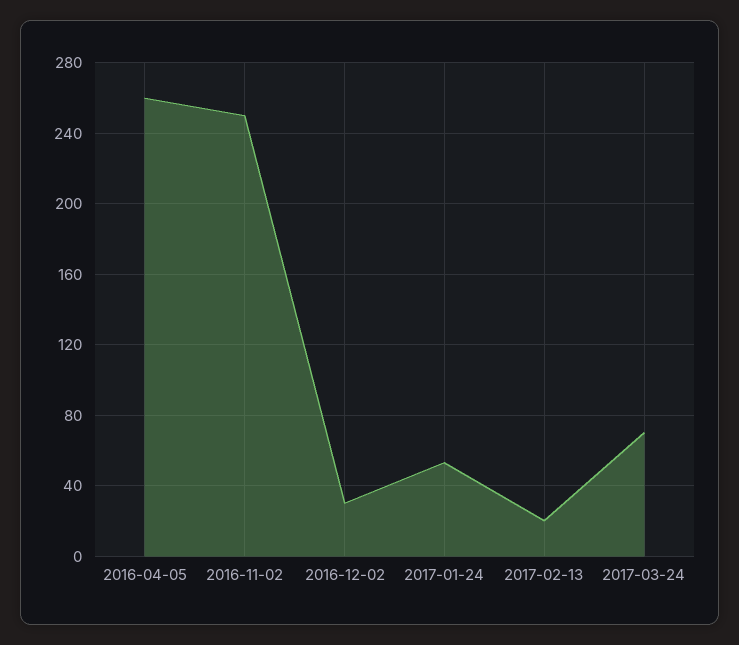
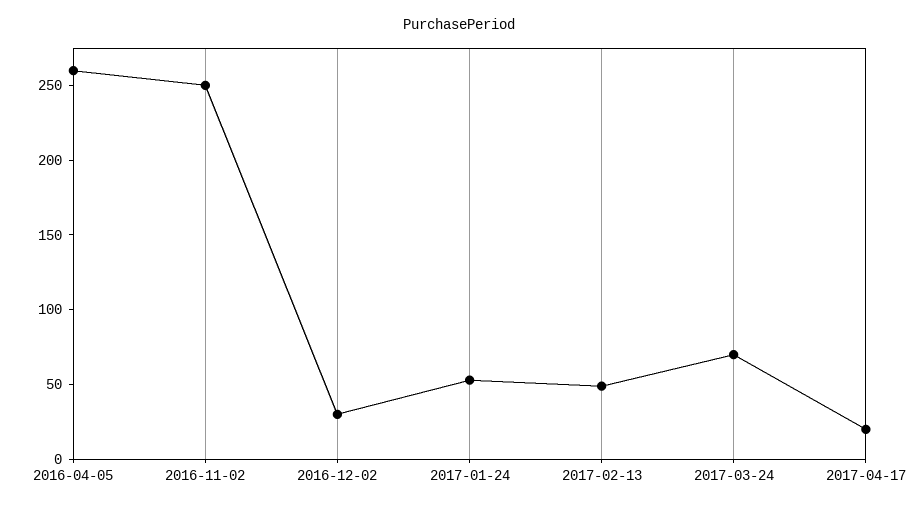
2017-02-13: 20 -> 50
2017-04-17: none -> 20

